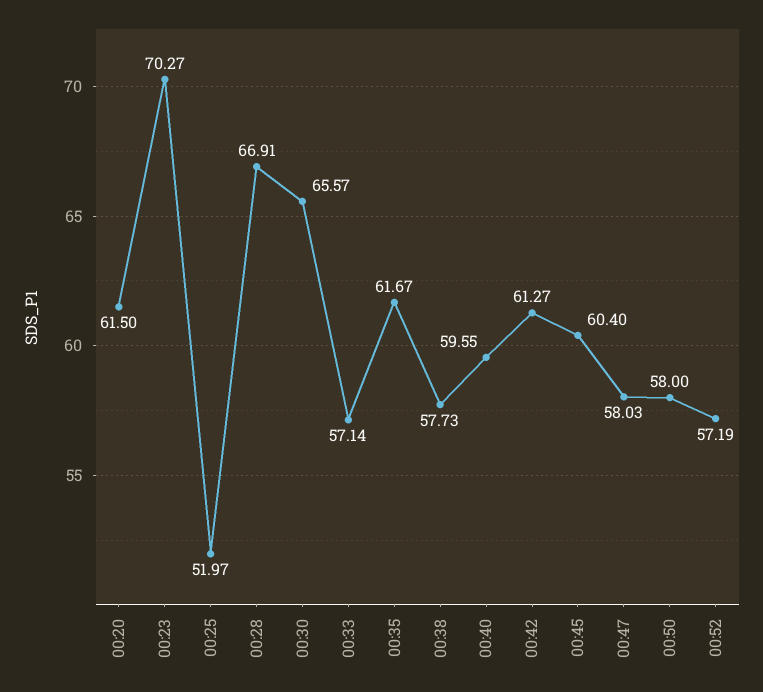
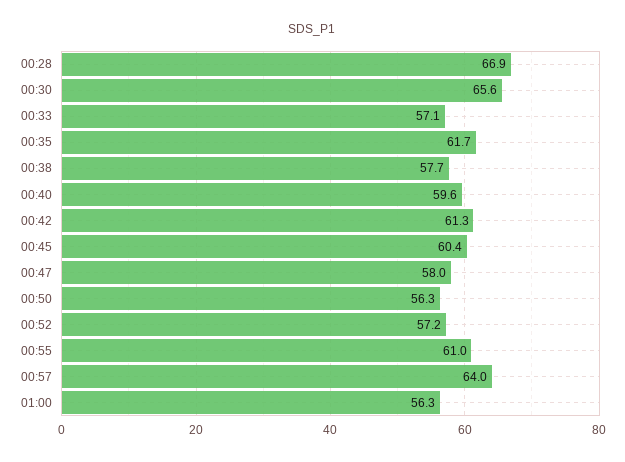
00:20: 61.5 -> none
00:23: 70.27 -> none
00:25: 51.97 -> none
00:50: 58 -> 56.3
00:55: none -> 61
00:57: none -> 64
01:00: none -> 56.3

